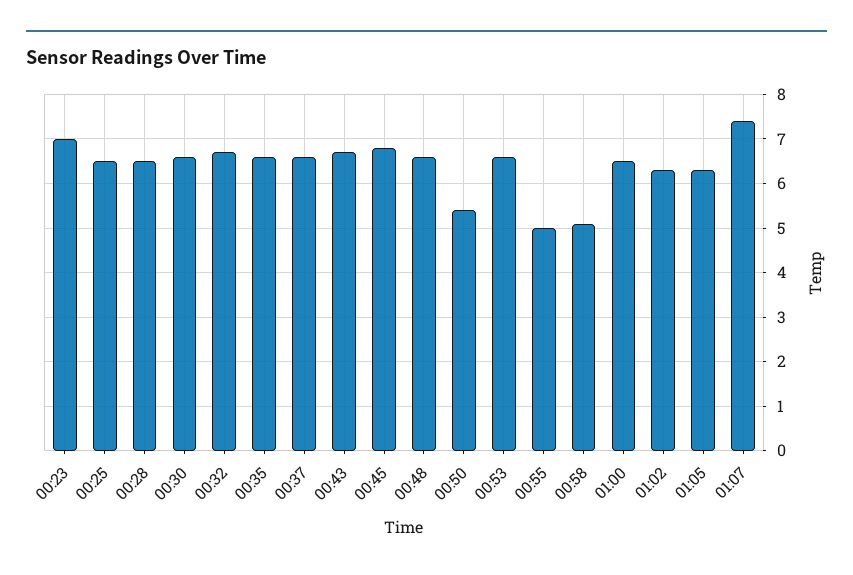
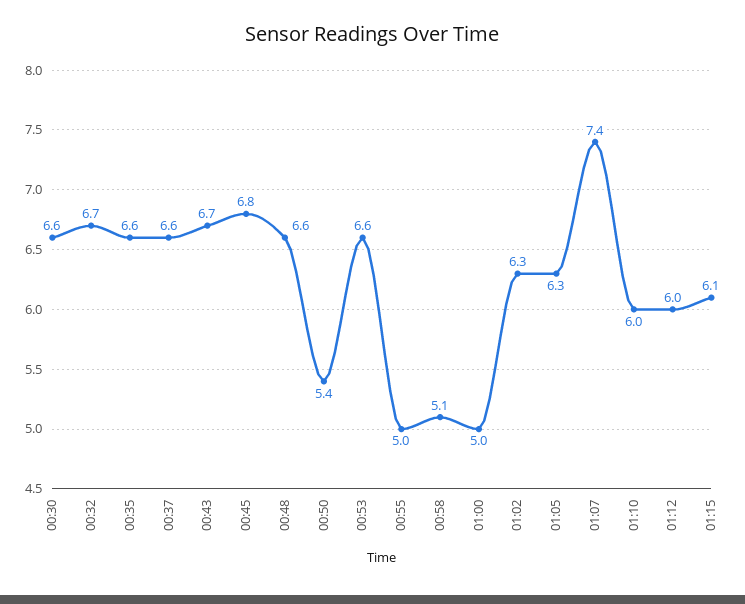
00:23: 7 -> none
00:25: 6.5 -> none
00:28: 6.5 -> none
01:00: 6.5 -> 5
01:10: none -> 6
01:12: none -> 6
01:15: none -> 6.1

